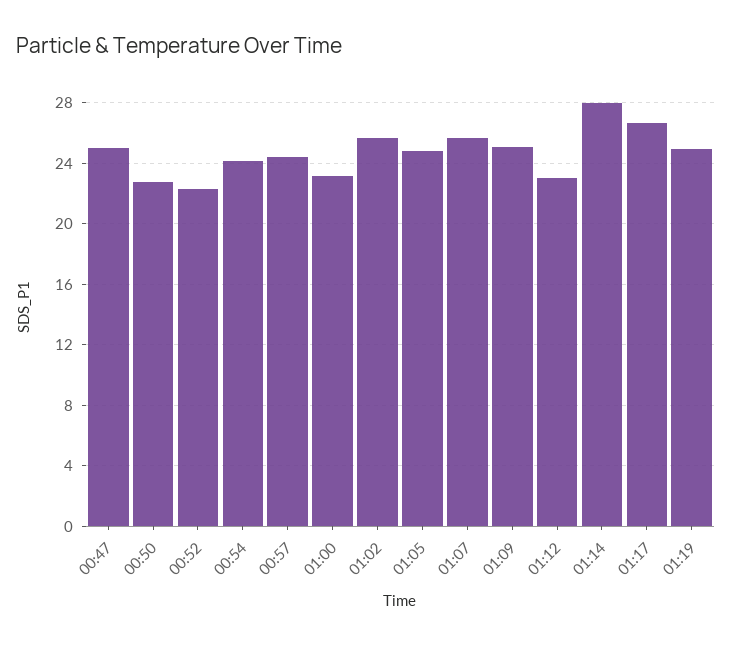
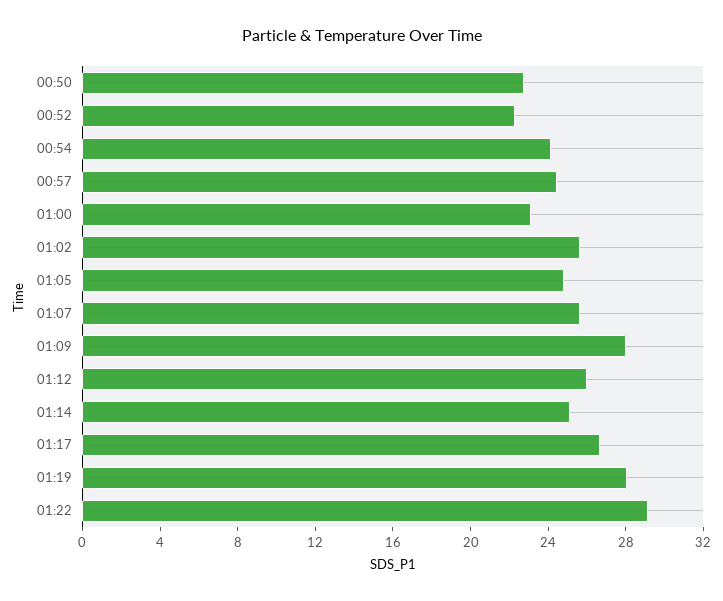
00:47: 25 -> none
01:09: 25 -> 28
01:12: 23 -> 26
01:14: 28 -> 25
01:19: 25 -> 28
01:22: none -> 29

